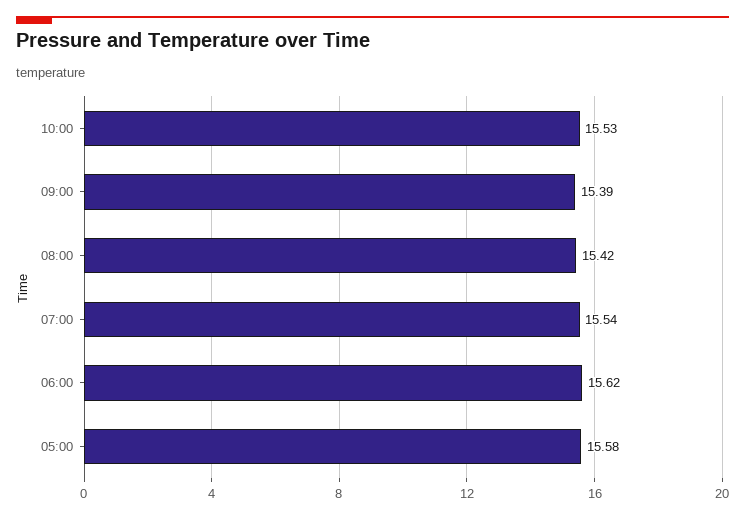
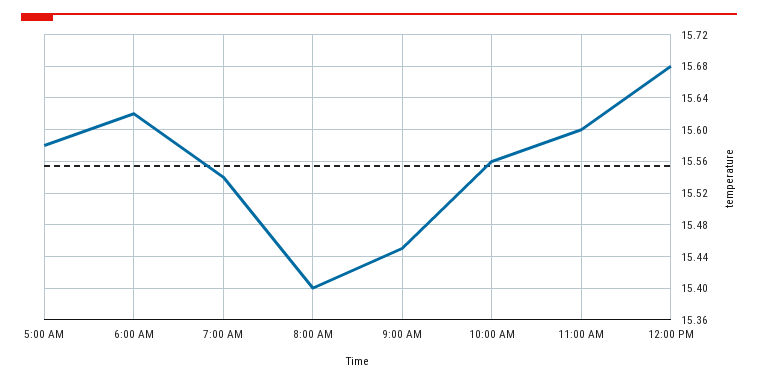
10:00: 15.53 -> 15.56
09:00: 15.39 -> 15.45
08:00: 15.42 -> 15.4
11:00 AM: none -> 15.6
12:00 PM: none -> 15.68

